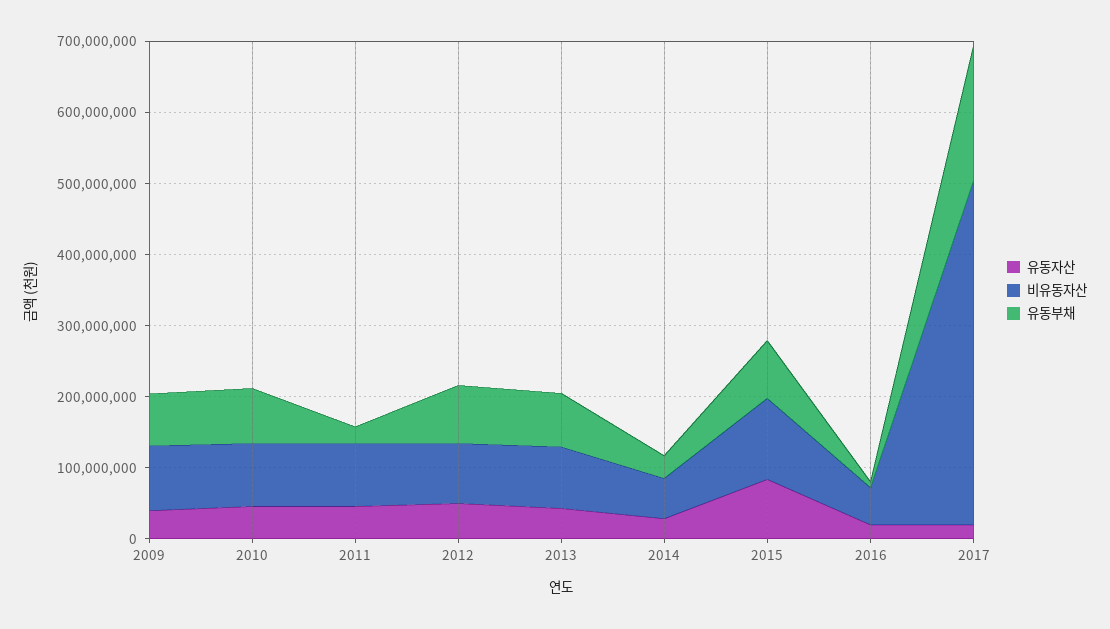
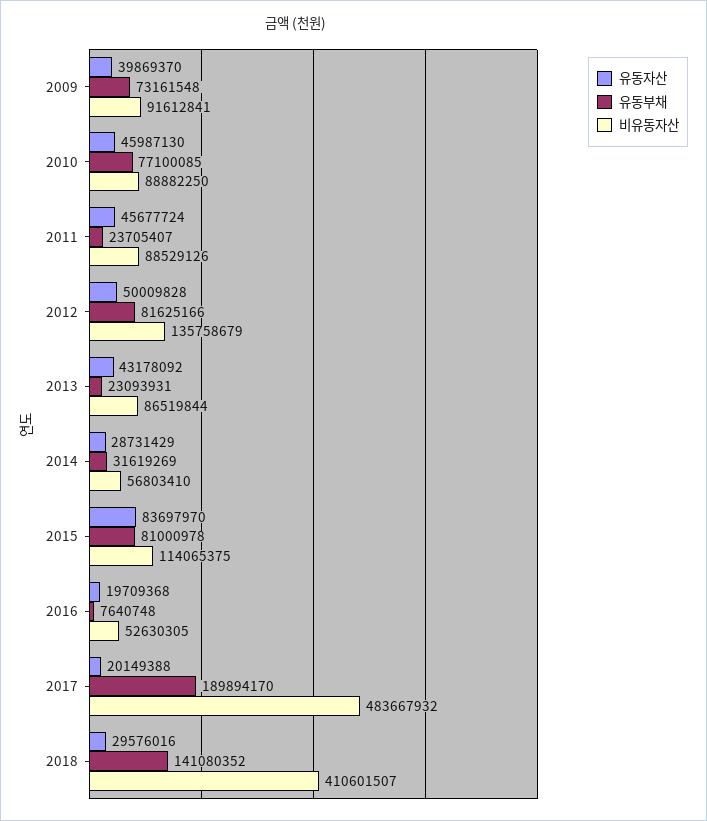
비유동자산, 2012: 80000000 -> 135758679
유동부채, 2013: 80000000 -> 23093931
유동자산, 2018: none -> 29576016
유동부채, 2018: none -> 141080352
비유동자산, 2018: none -> 410601507

